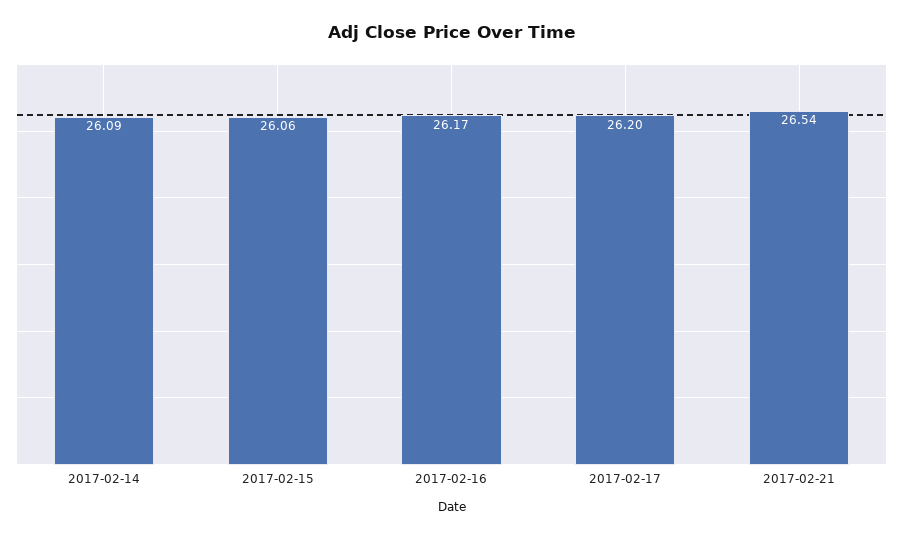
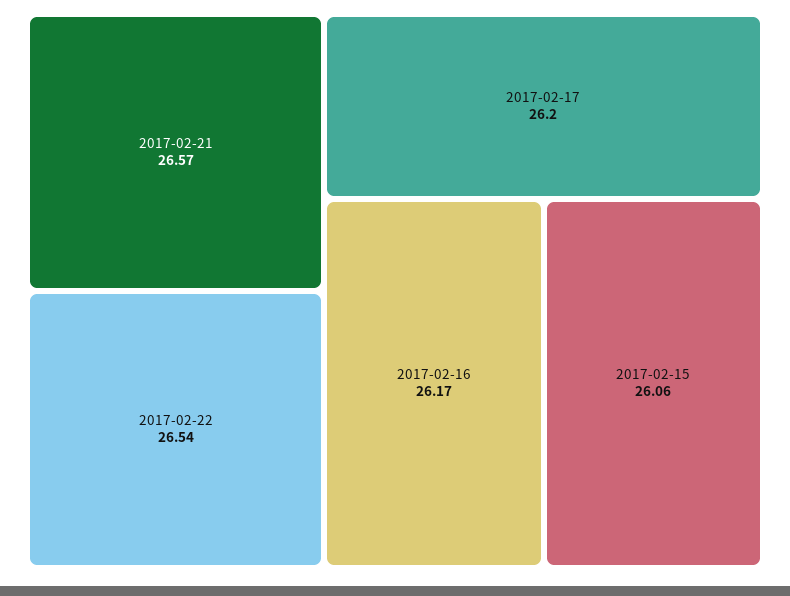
2017-02-14: 26.09 -> none
2017-02-21: 26.54 -> 26.57
2017-02-22: none -> 26.54

